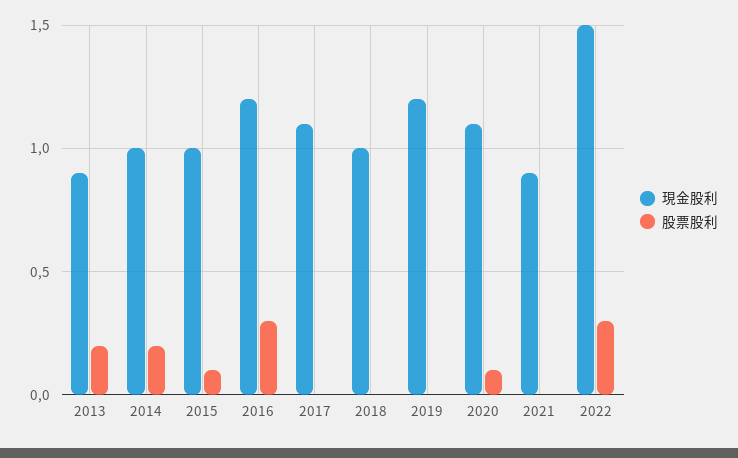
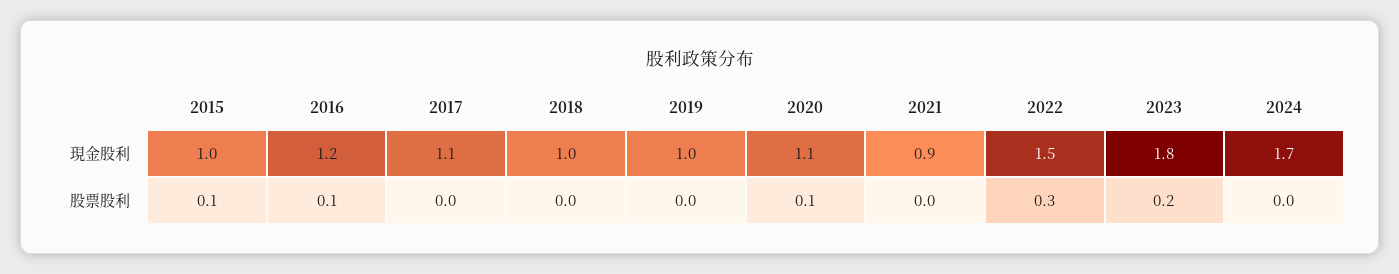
現金股利, 2013: 0.9 -> none
股票股利, 2013: 0.2 -> none
現金股利, 2014: 1 -> none
股票股利, 2014: 0.2 -> none
股票股利, 2016: 0.3 -> 0.1
現金股利, 2019: 1.2 -> 1
現金股利, 2023: none -> 1.8
現金股利, 2024: none -> 1.7
股票股利, 2023: none -> 0.2
股票股利, 2024: none -> 0

